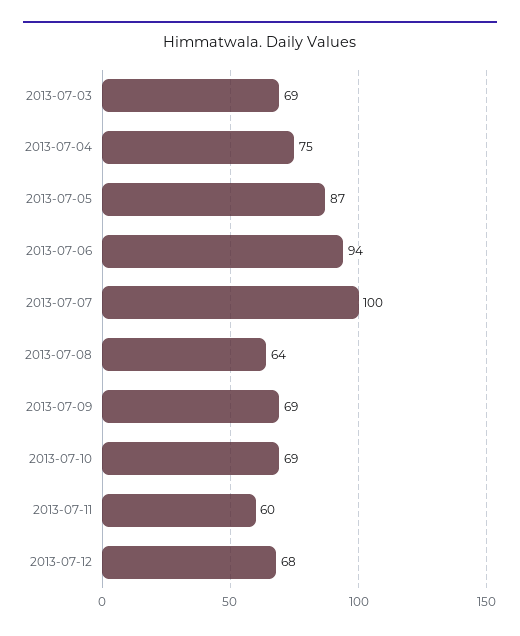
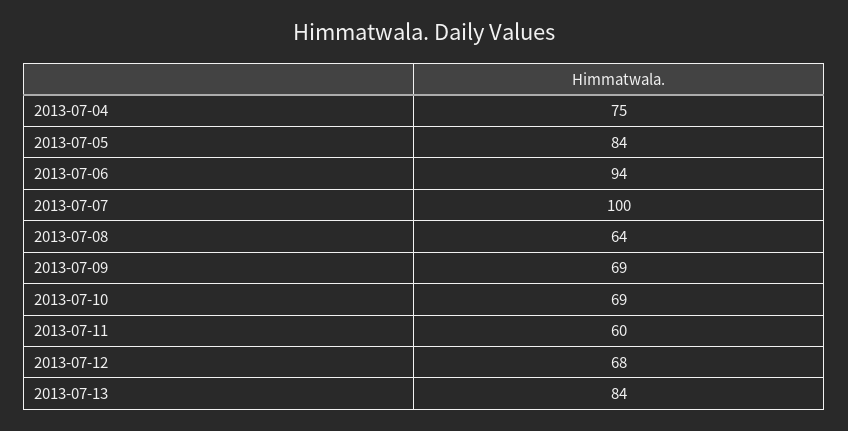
2013-07-03: 69 -> none
2013-07-05: 87 -> 84
2013-07-13: none -> 84

